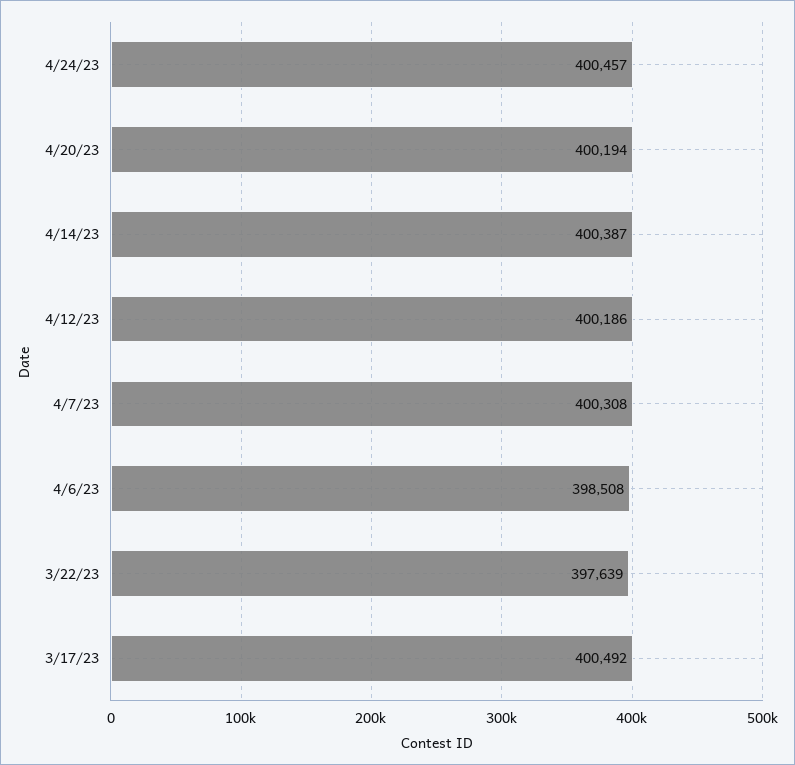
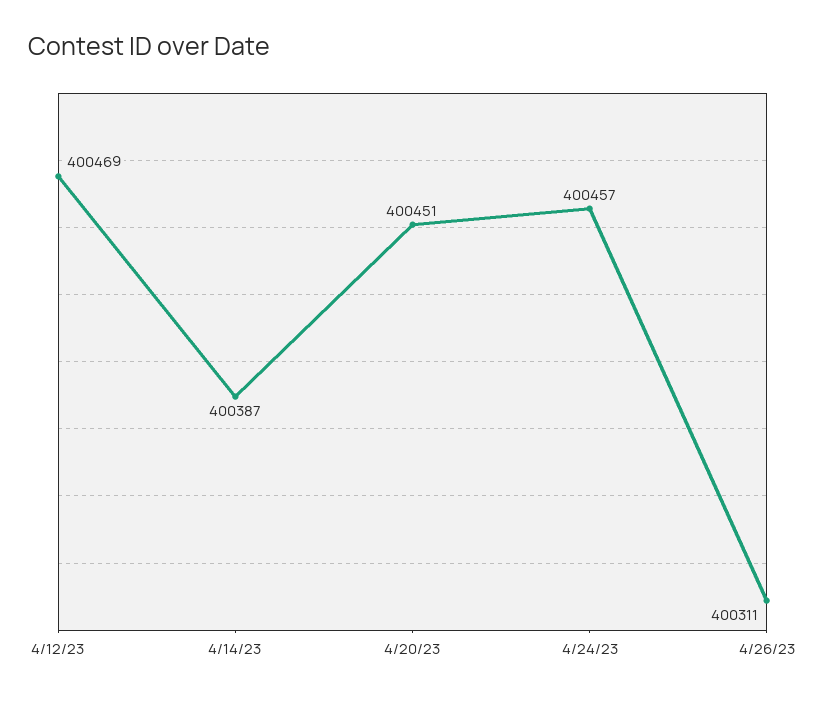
4/20/23: 400194 -> 400451
4/12/23: 400186 -> 400469
4/7/23: 400308 -> none
4/6/23: 398508 -> none
3/22/23: 397639 -> none
3/17/23: 400492 -> none
4/26/23: none -> 400311

